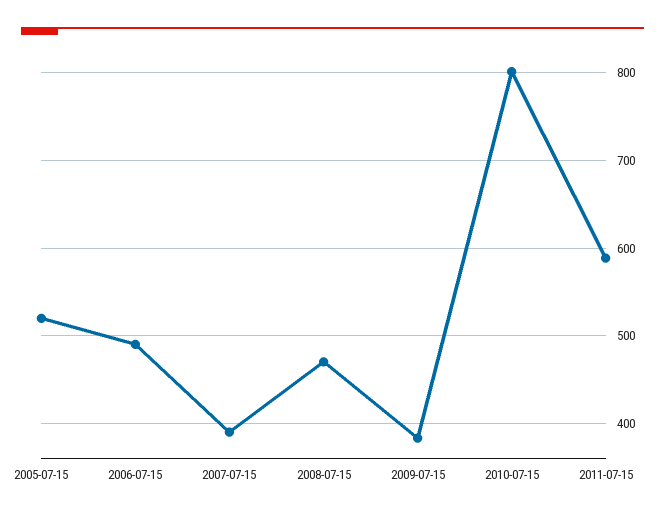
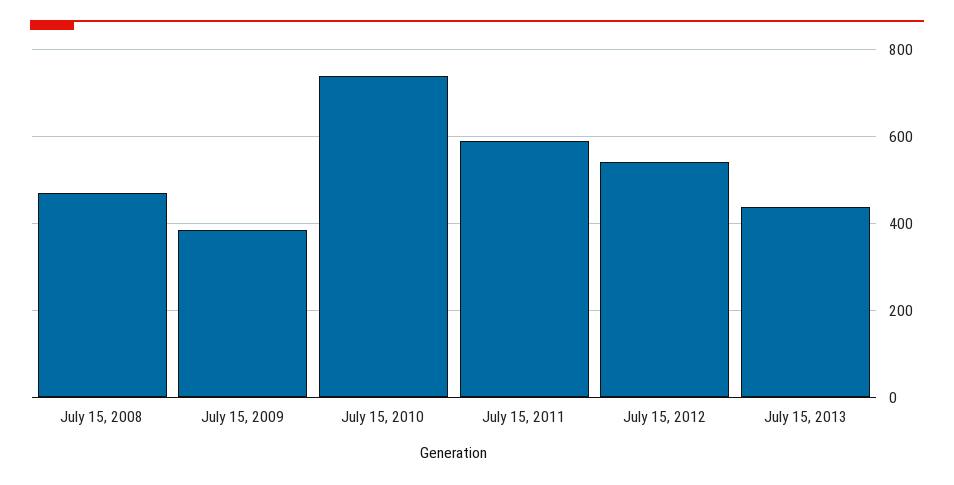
2005-07-15: 520 -> none
2006-07-15: 490 -> none
2007-07-15: 390 -> none
2010-07-15: 800 -> 740
July 15, 2012: none -> 540
July 15, 2013: none -> 440

